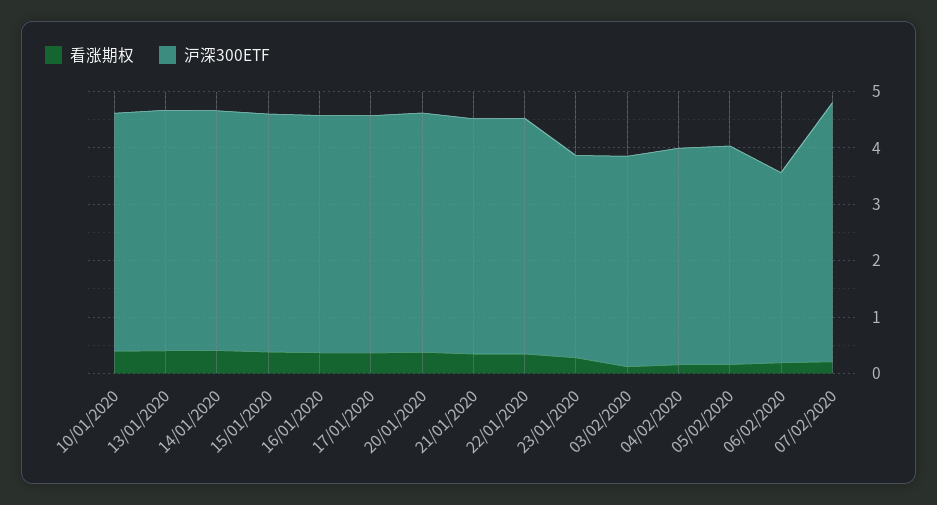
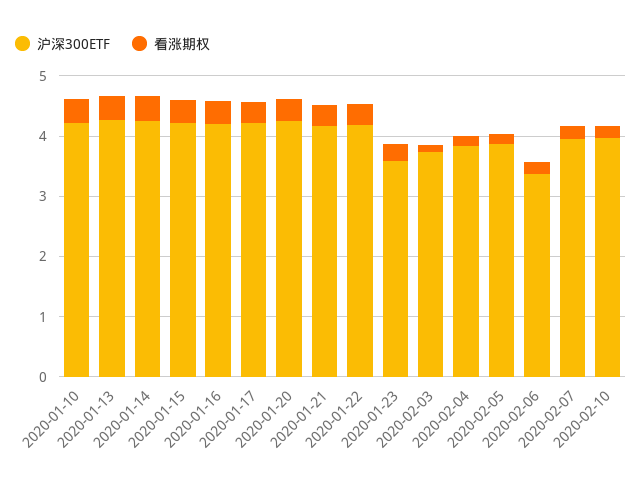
沪深300ETF, 07/02/2020: 4.6 -> 4
沪深300ETF, 2020-02-10: none -> 4
看涨期权, 2020-02-10: none -> 0.2

